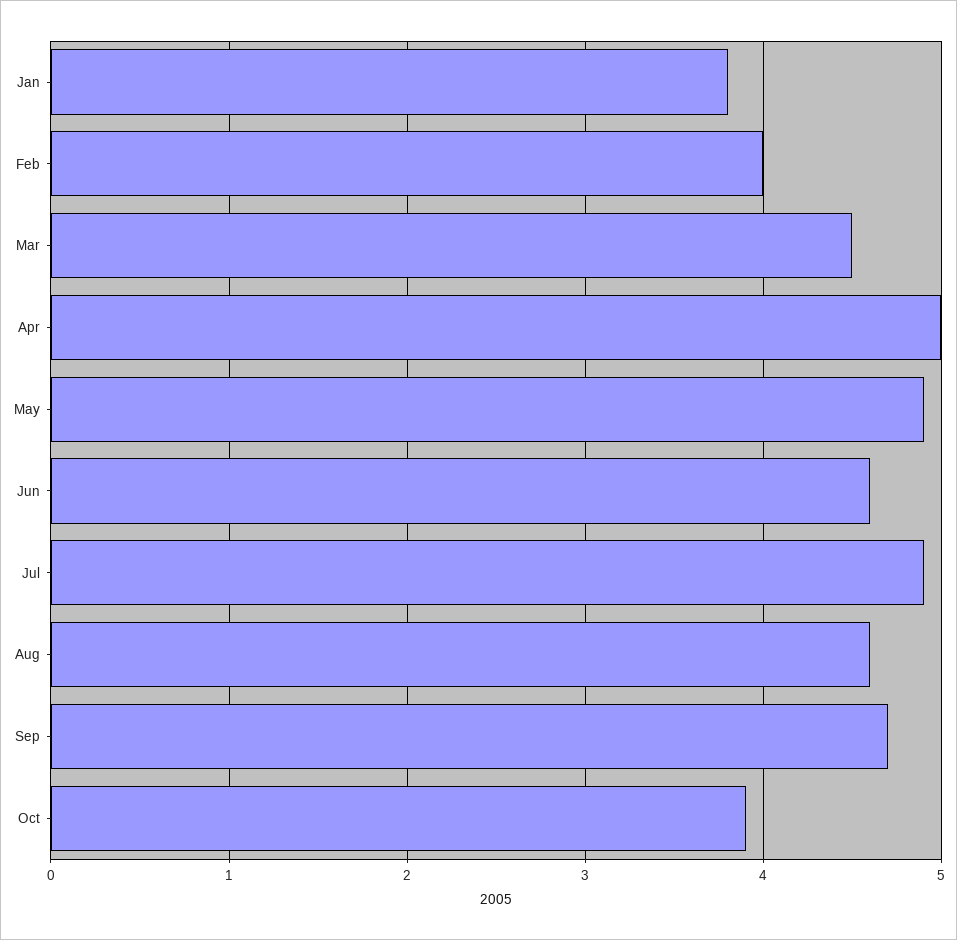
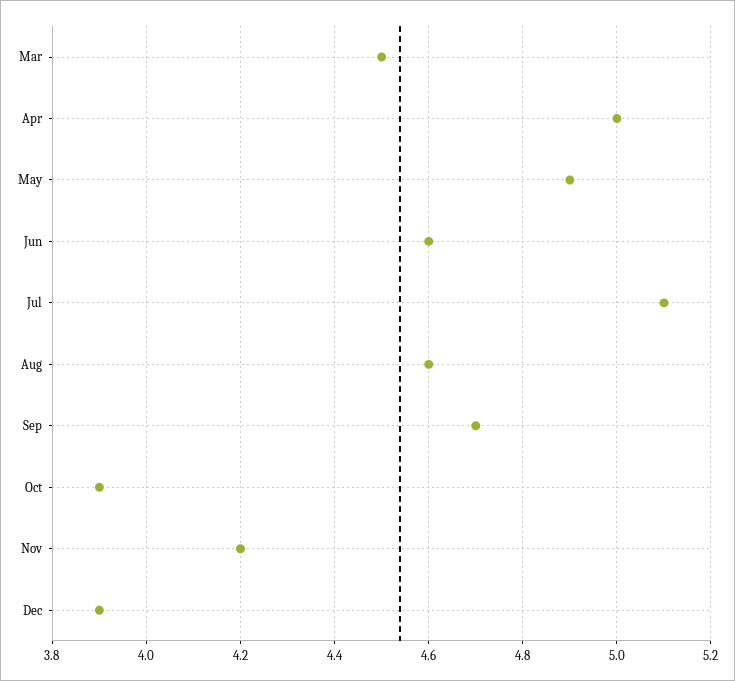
Jan: 3.8 -> none
Feb: 4 -> none
Jul: 4.9 -> 5.1
Nov: none -> 4.2
Dec: none -> 3.9

